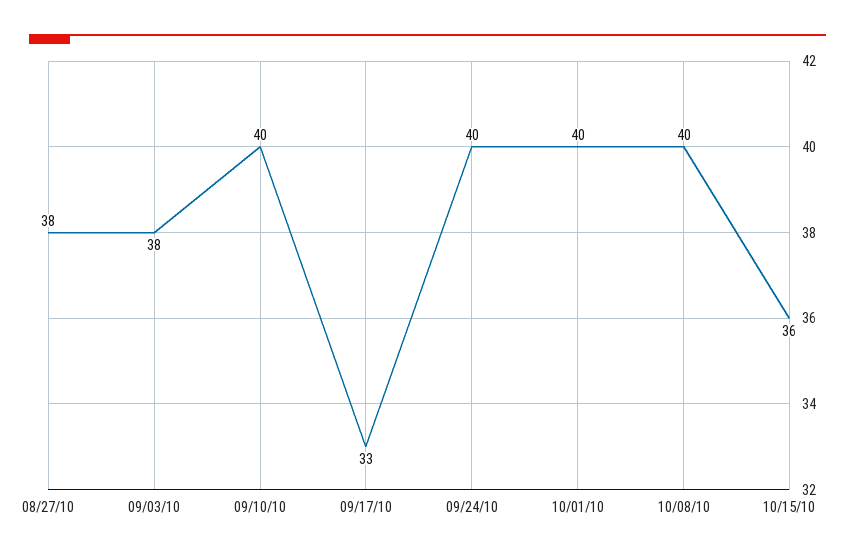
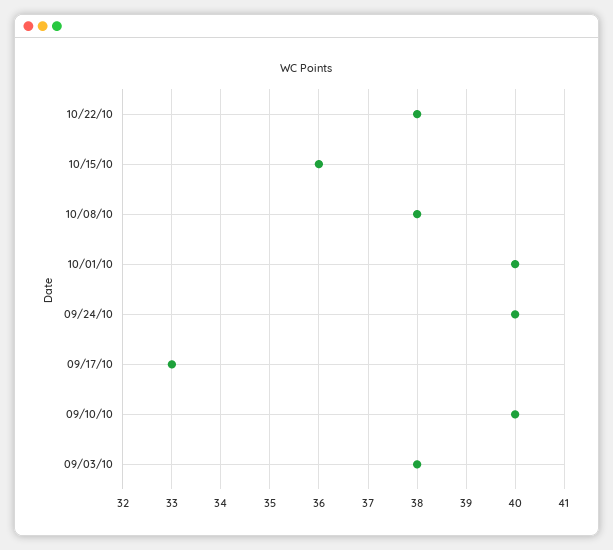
08/27/10: 38 -> none
10/08/10: 40 -> 38
10/22/10: none -> 38

